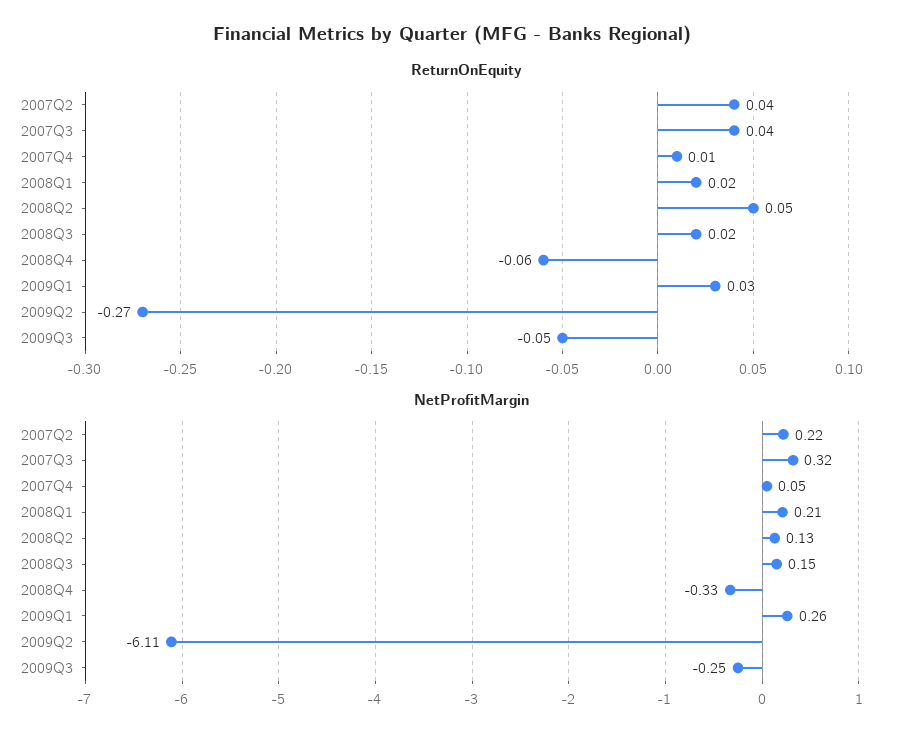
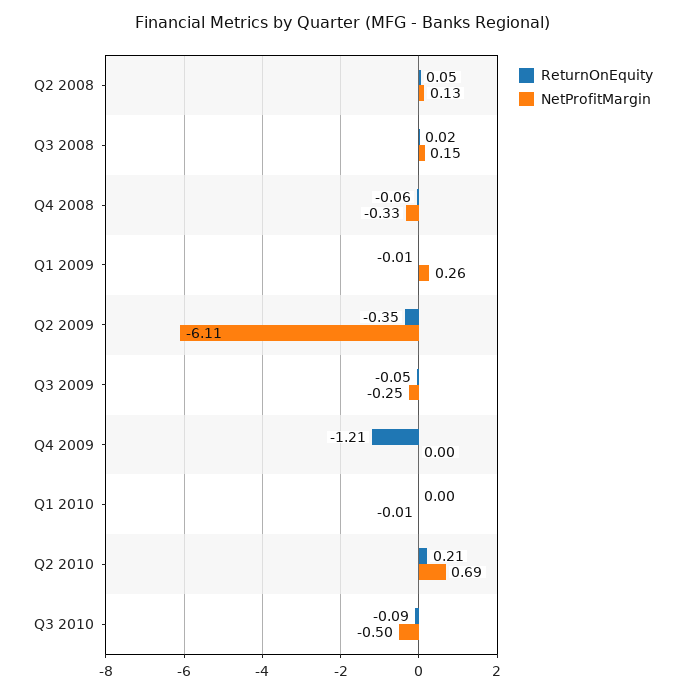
ReturnOnEquity, 2007Q2: 0.04 -> none
ReturnOnEquity, 2007Q3: 0.04 -> none
ReturnOnEquity, 2007Q4: 0.01 -> none
ReturnOnEquity, 2008Q1: 0.02 -> none
ReturnOnEquity, 2009Q1: 0.03 -> -0.01
ReturnOnEquity, 2009Q2: -0.27 -> -0.35
NetProfitMargin, 2007Q2: 0.22 -> none
NetProfitMargin, 2007Q3: 0.32 -> none
NetProfitMargin, 2007Q4: 0.05 -> none
NetProfitMargin, 2008Q1: 0.21 -> none
ReturnOnEquity, Q4 2009: none -> -1.21
NetProfitMargin, Q4 2009: none -> 0
ReturnOnEquity, Q1 2010: none -> 0
NetProfitMargin, Q1 2010: none -> -0.01
ReturnOnEquity, Q2 2010: none -> 0.21
NetProfitMargin, Q2 2010: none -> 0.69
ReturnOnEquity, Q3 2010: none -> -0.09
NetProfitMargin, Q3 2010: none -> -0.5

